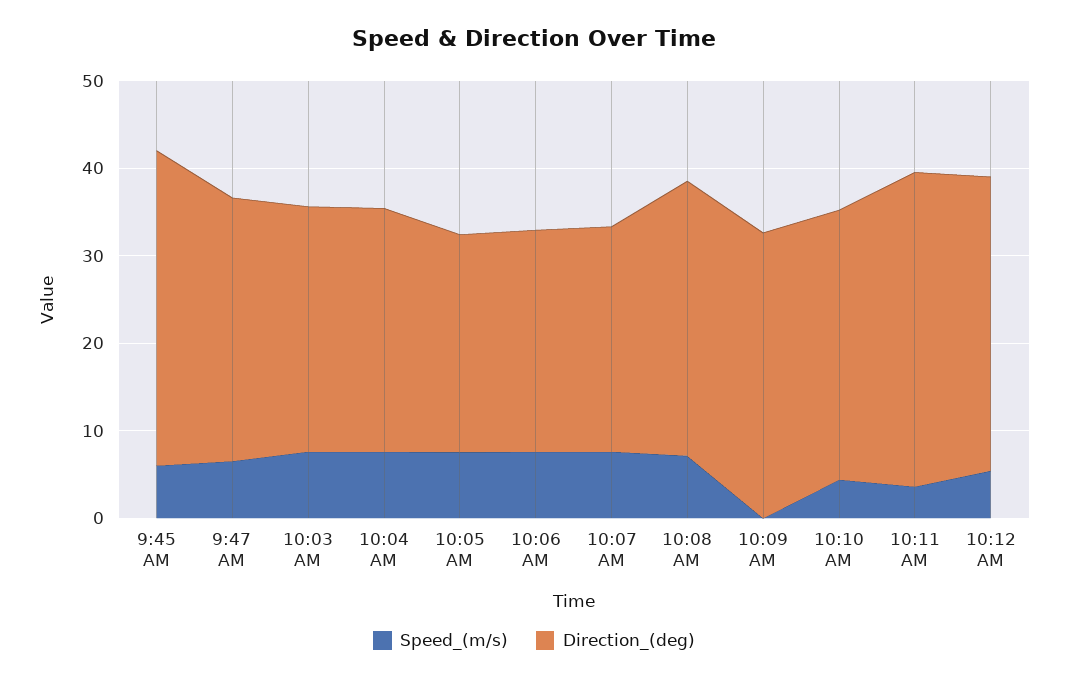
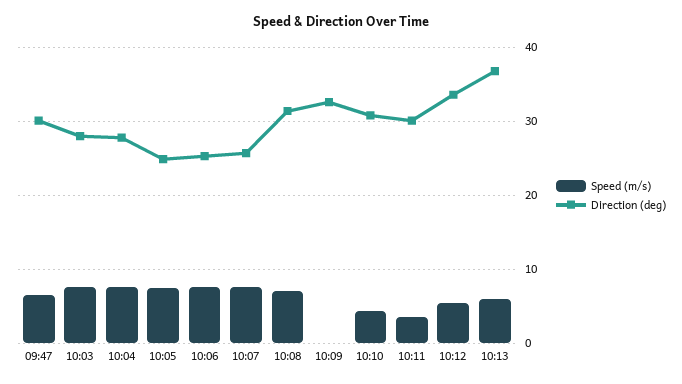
Speed_(m/s), 9:45 AM: 6 -> none
Direction_(deg), 9:45 AM: 36 -> none
Direction_(deg), 10:11 AM: 36 -> 30
Speed_(m/s), 10:13: none -> 6
Direction_(deg), 10:13: none -> 37

